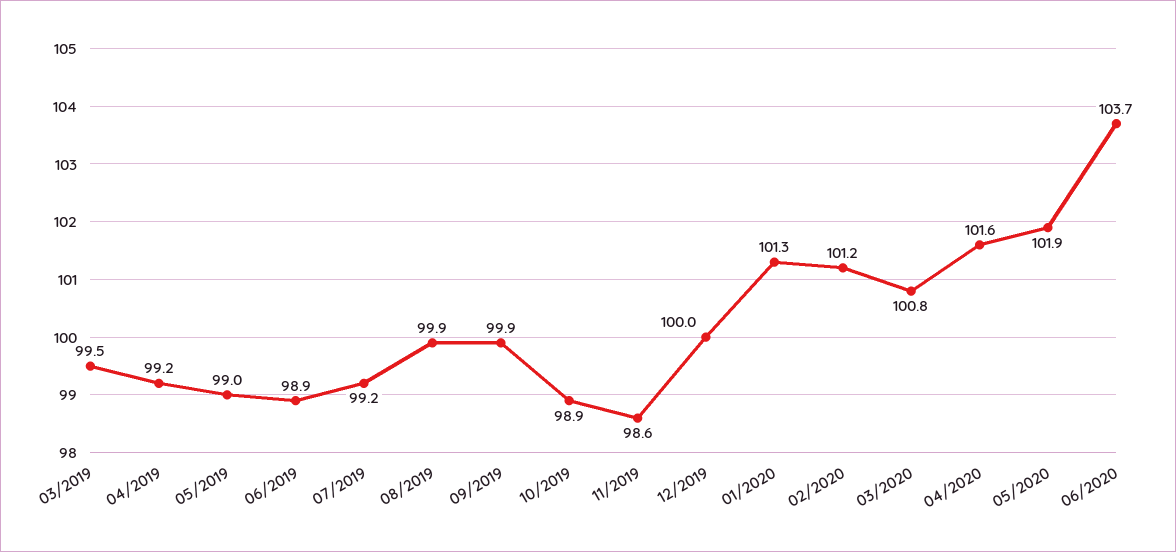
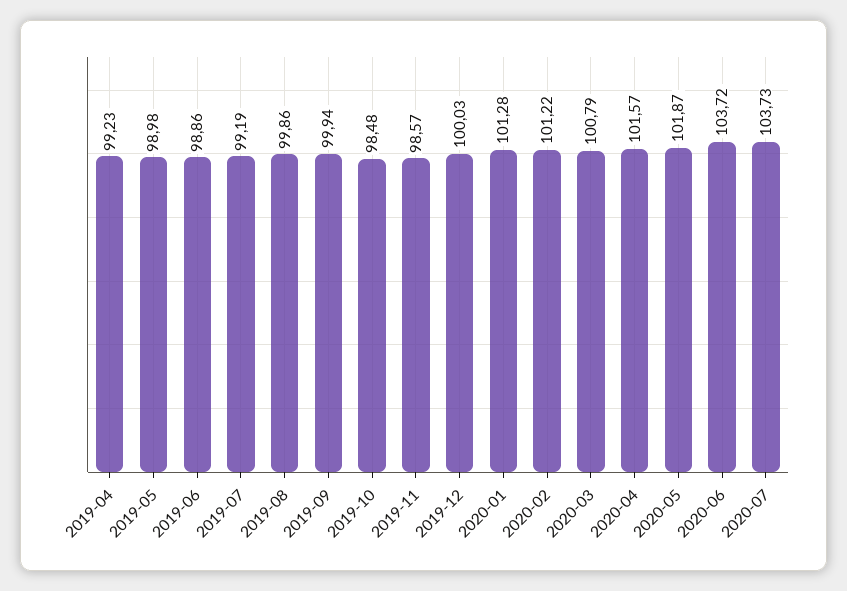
03/2019: 99.5 -> none
10/2019: 98.9 -> 98.48
2020-07: none -> 103.73

